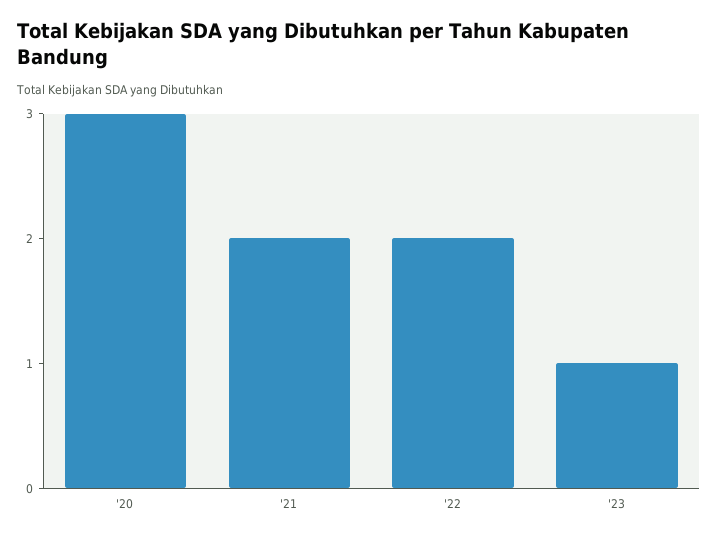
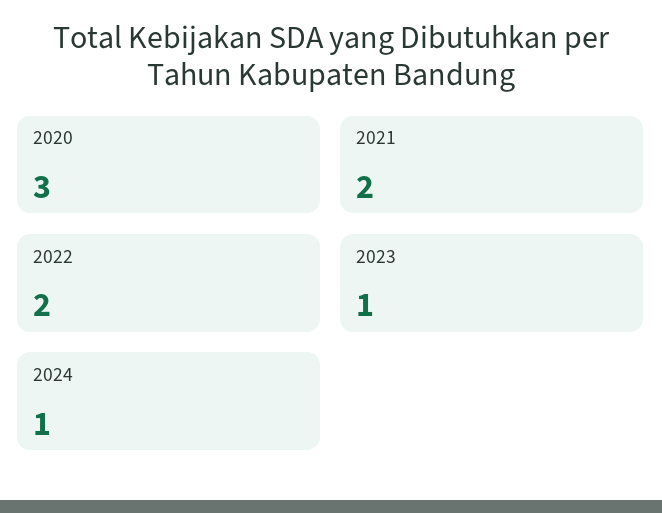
2024: none -> 1

